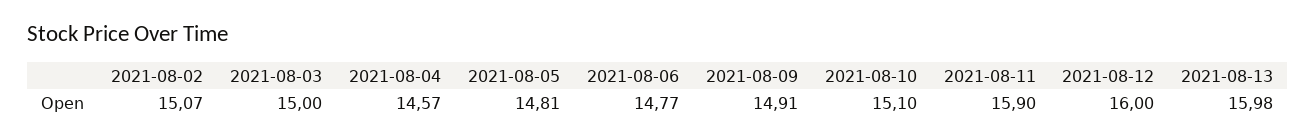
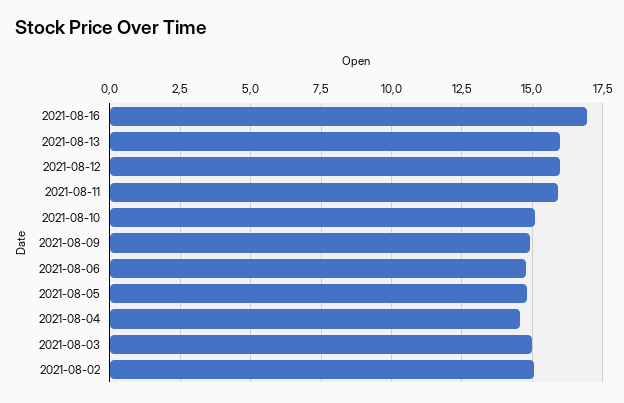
2021-08-16: none -> 17

